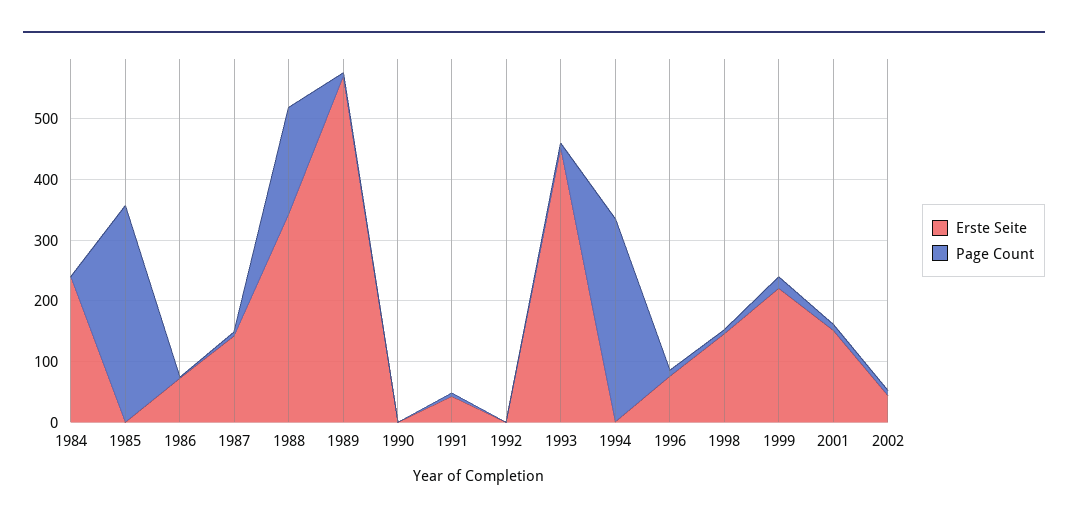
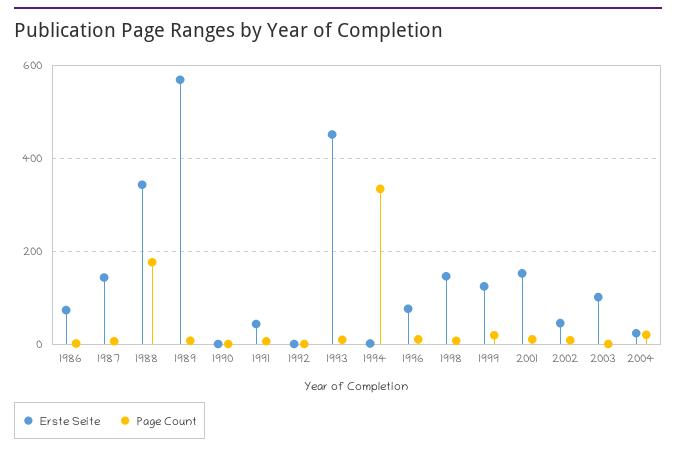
Erste Seite, 1984: 240 -> none
Page Count, 1984: 0 -> none
Erste Seite, 1985: 0 -> none
Page Count, 1985: 360 -> none
Erste Seite, 1999: 220 -> 120
Erste Seite, 2003: none -> 100
Page Count, 2003: none -> 0
Erste Seite, 2004: none -> 20
Page Count, 2004: none -> 20

